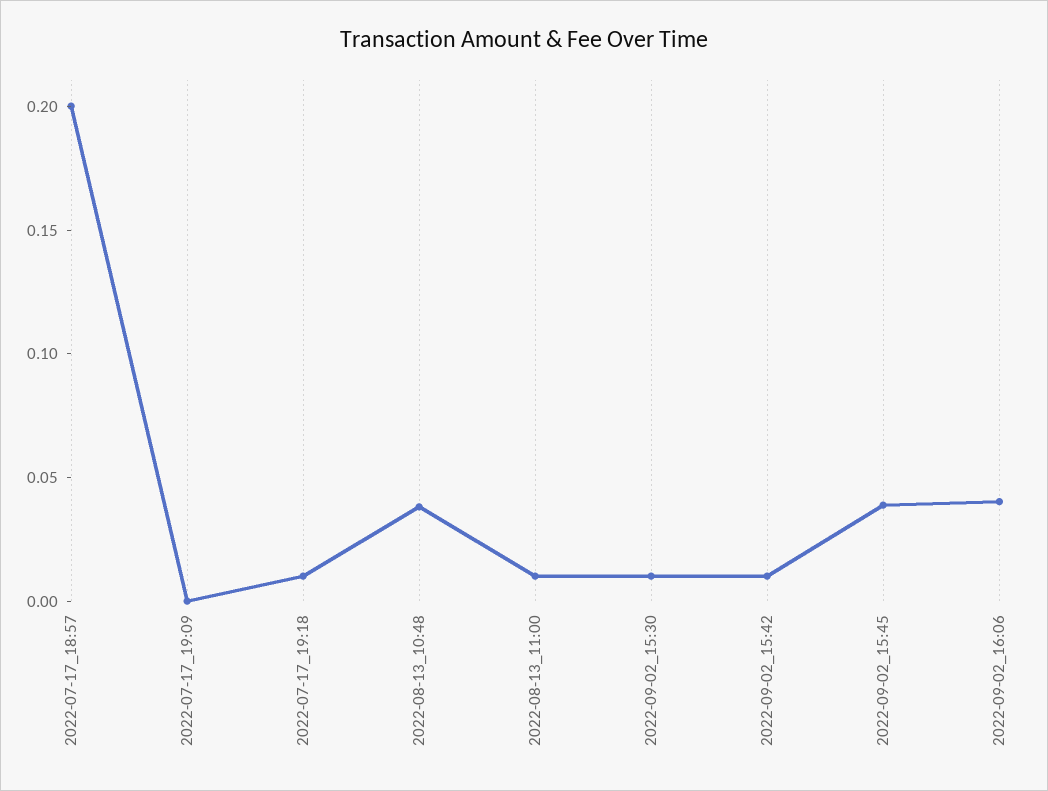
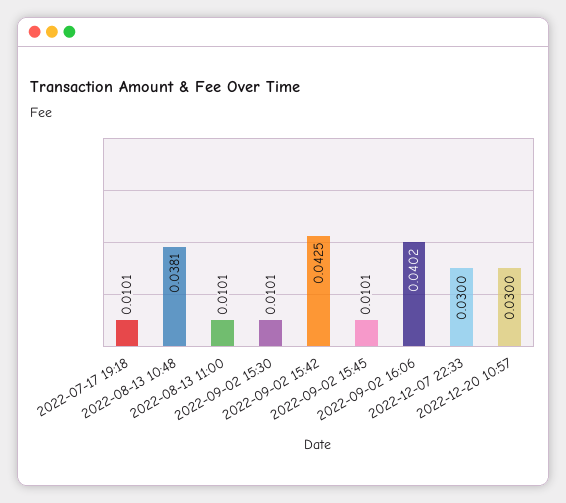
2022-07-17_18:57: 0.2 -> none
2022-07-17_19:09: 0 -> none
2022-09-02_15:42: 0.01 -> 0.0425
2022-09-02_15:45: 0.04 -> 0.0101
2022-12-07 22:33: none -> 0.03
2022-12-20 10:57: none -> 0.03

